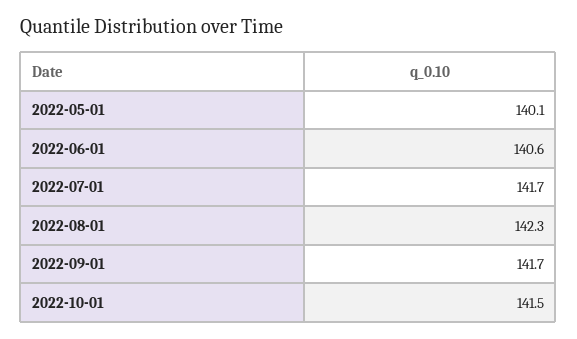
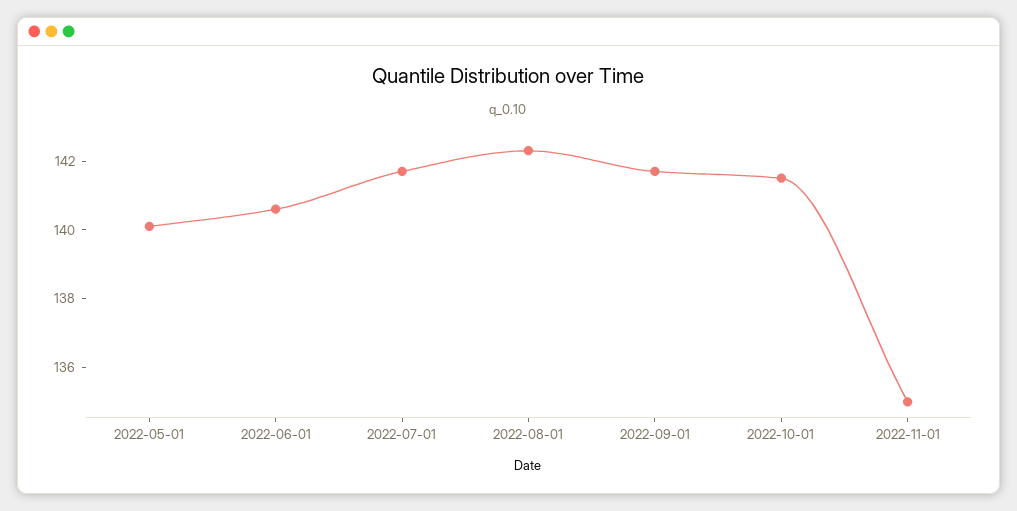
2022-11-01: none -> 135

